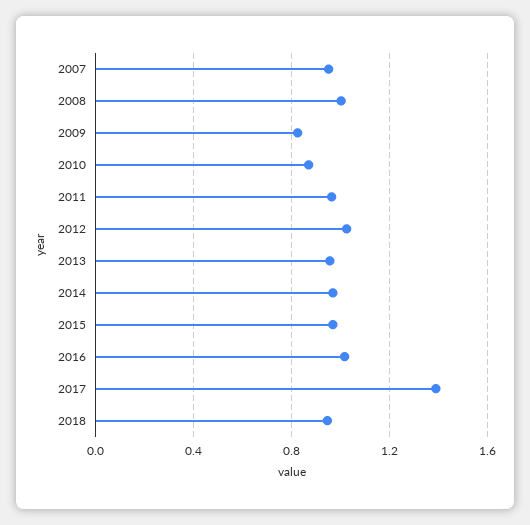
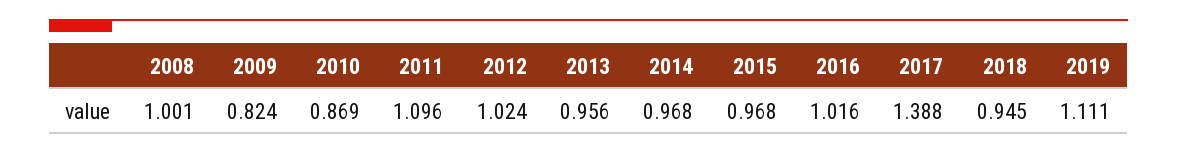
2007: 0.95 -> none
2011: 0.95 -> 1.096
2019: none -> 1.111

